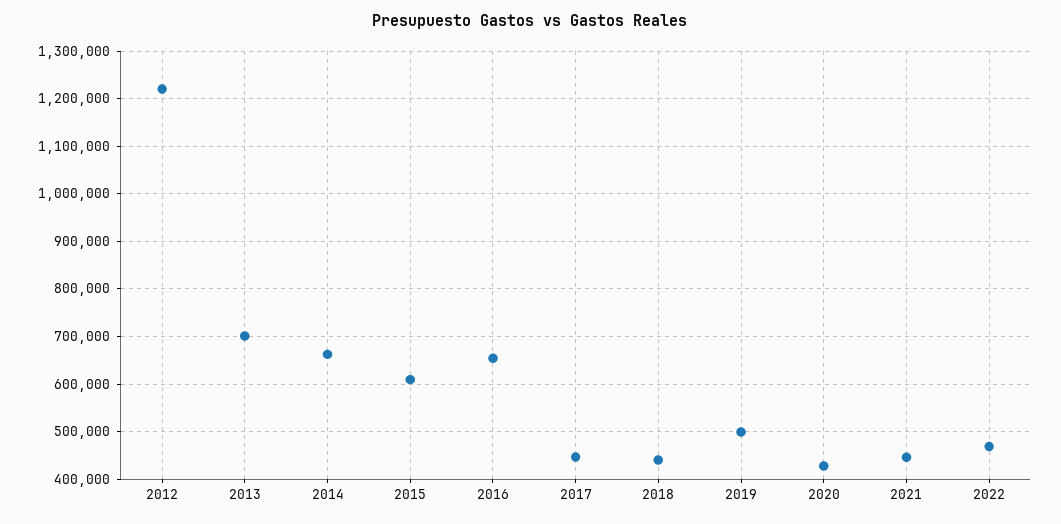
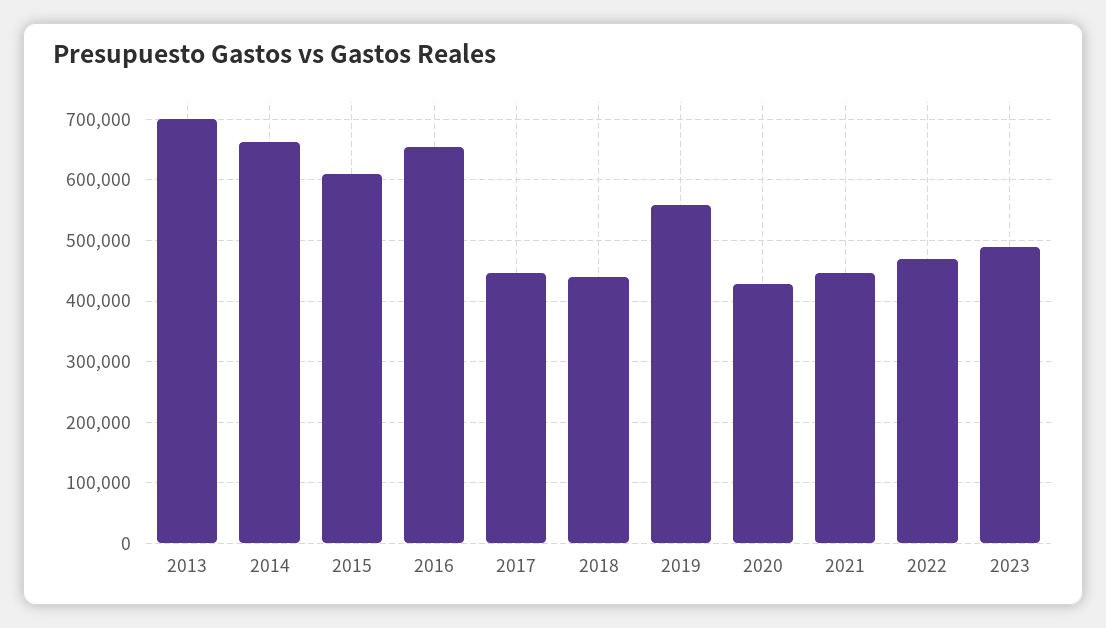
2012: 1220000 -> none
2019: 500000 -> 560000
2023: none -> 490000

